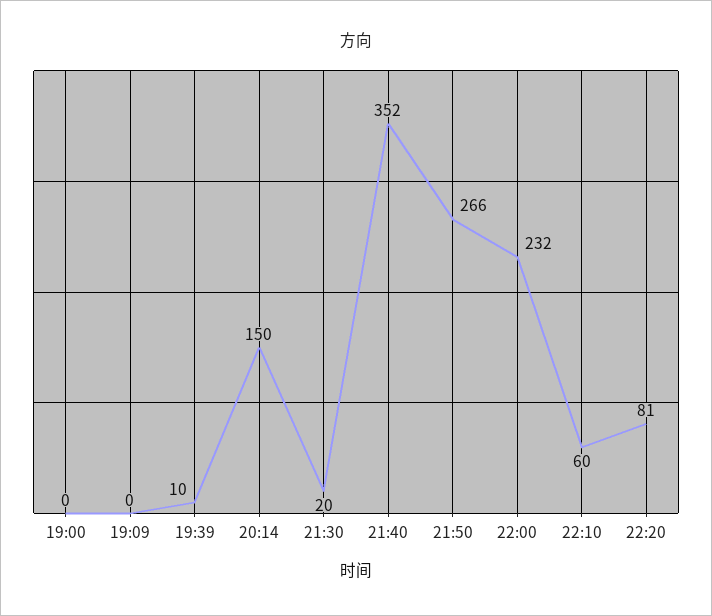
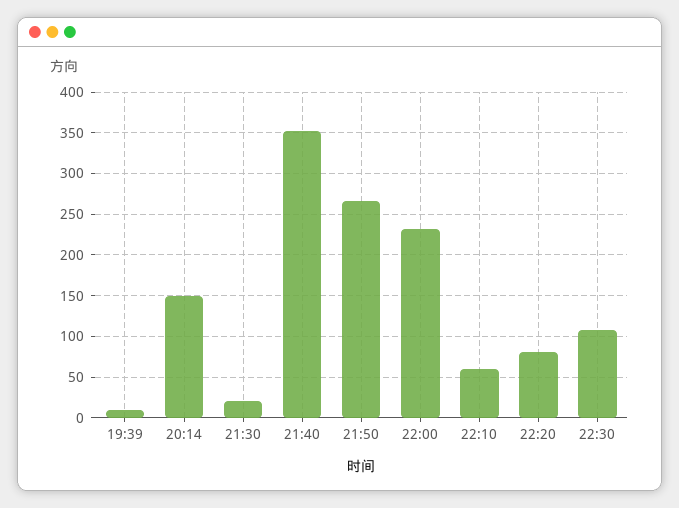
19:00: 0 -> none
19:09: 0 -> none
22:30: none -> 110

